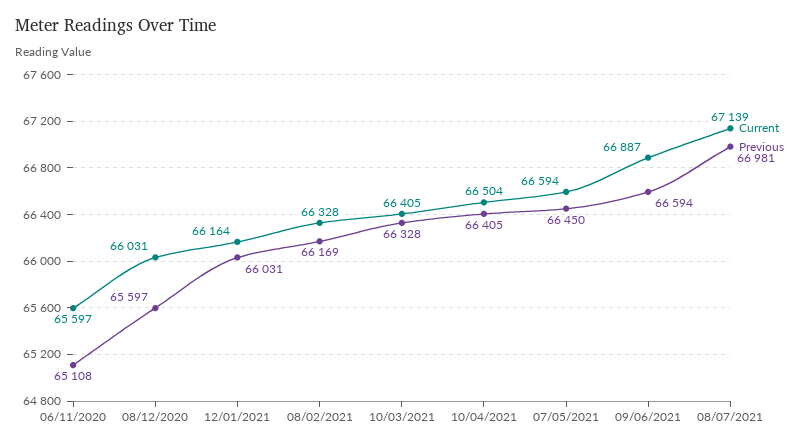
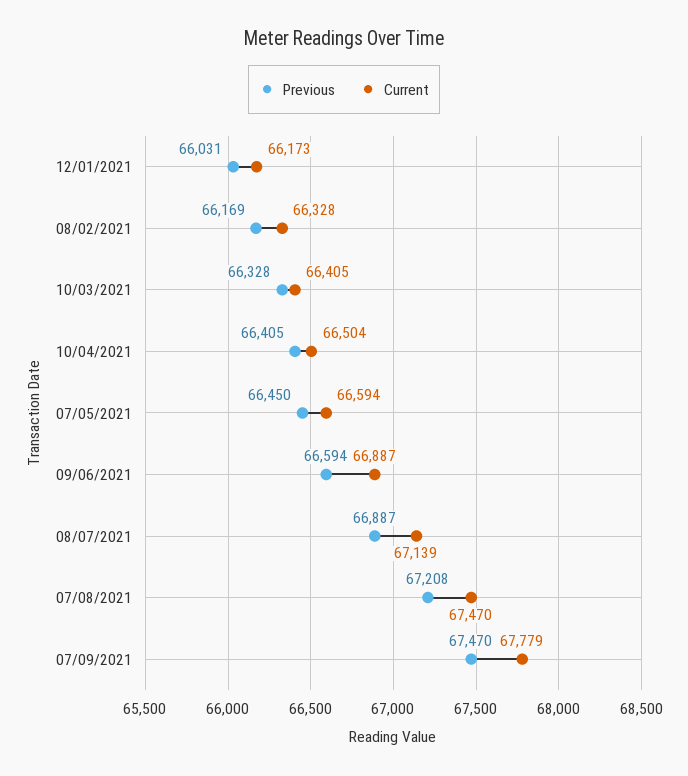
Current, 06/11/2020: 65597 -> none
Previous, 06/11/2020: 65108 -> none
Current, 08/12/2020: 66031 -> none
Previous, 08/12/2020: 65597 -> none
Current, 12/01/2021: 66164 -> 66173
Previous, 08/07/2021: 66981 -> 66887
Previous, 07/08/2021: none -> 67208
Current, 07/08/2021: none -> 67470
Previous, 07/09/2021: none -> 67470
Current, 07/09/2021: none -> 67779

